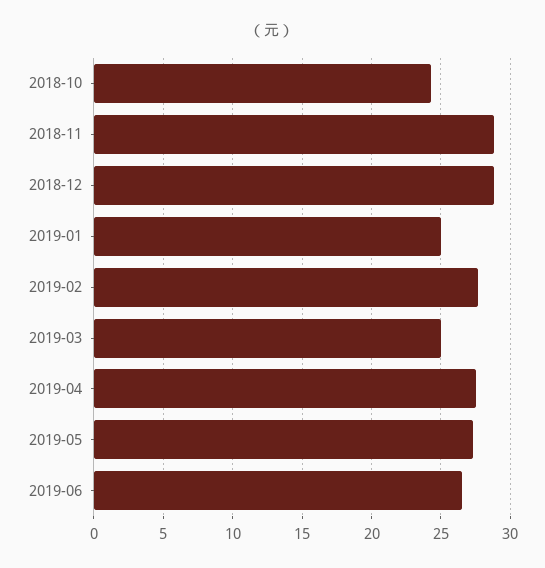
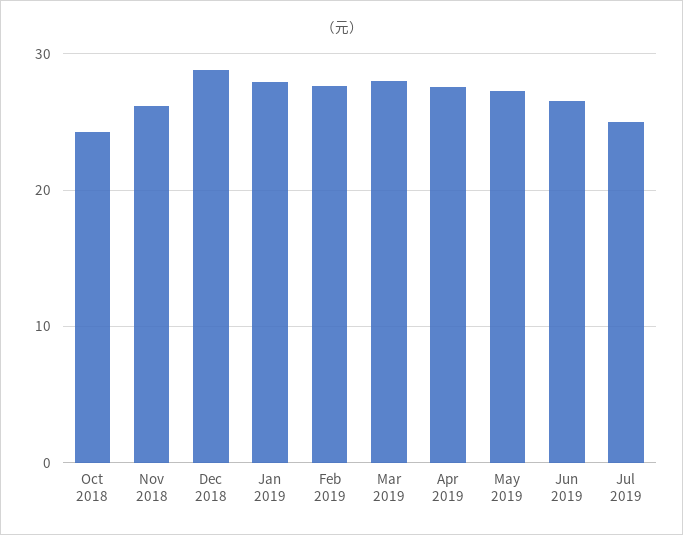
2018-11: 29 -> 26
2019-01: 25 -> 28
2019-03: 25 -> 28
Jul 2019: none -> 25

